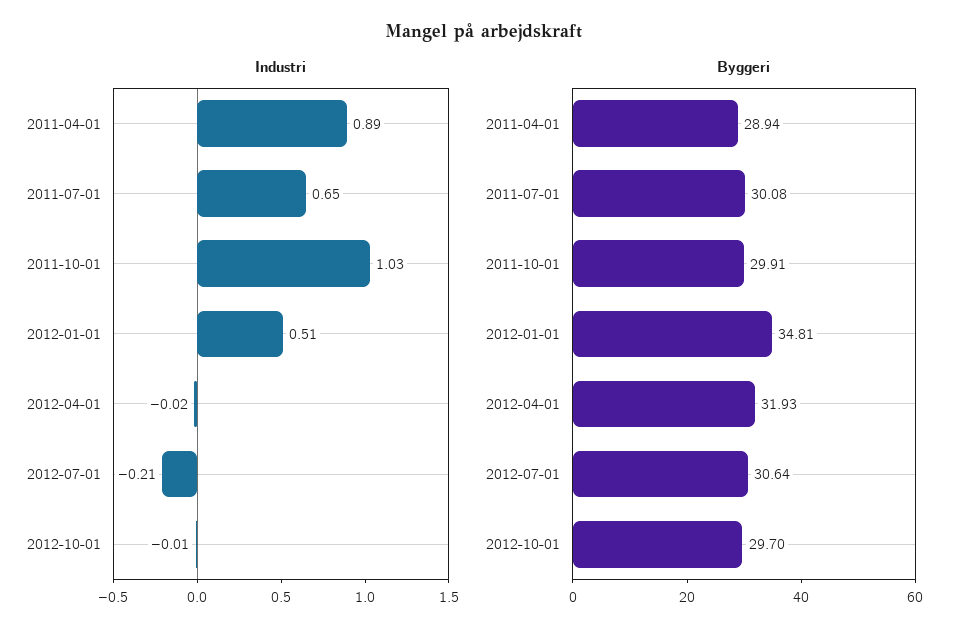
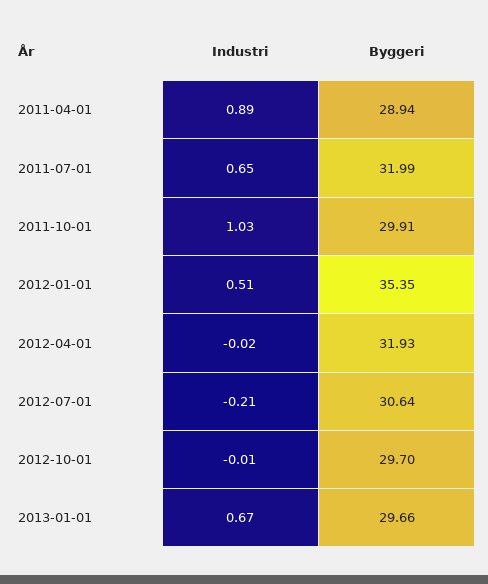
Byggeri, 2011-07-01: 30.08 -> 31.99
Byggeri, 2012-01-01: 34.81 -> 35.35
Industri, 2013-01-01: none -> 0.67
Byggeri, 2013-01-01: none -> 29.66

